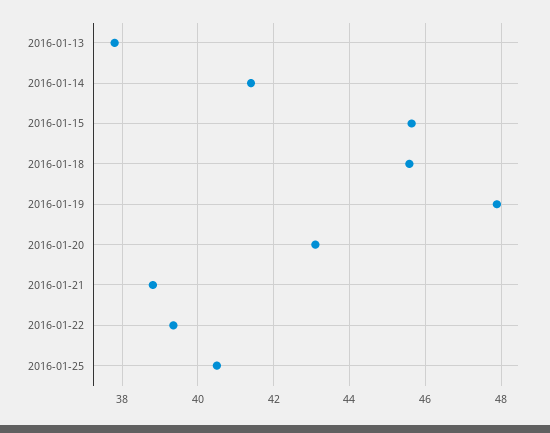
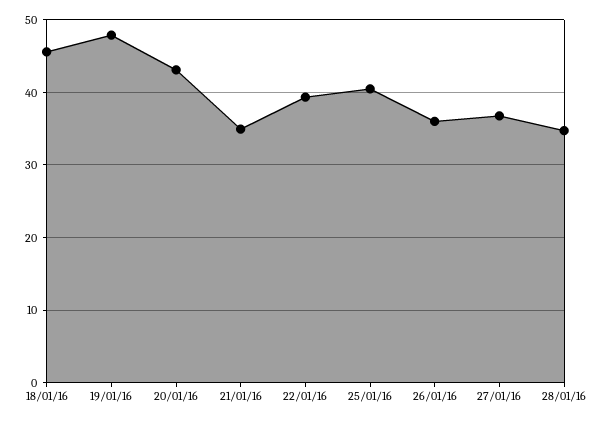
2016-01-13: 37.8 -> none
2016-01-14: 41.4 -> none
2016-01-15: 45.6 -> none
2016-01-21: 38.8 -> 35
26/01/16: none -> 36
27/01/16: none -> 37
28/01/16: none -> 35

